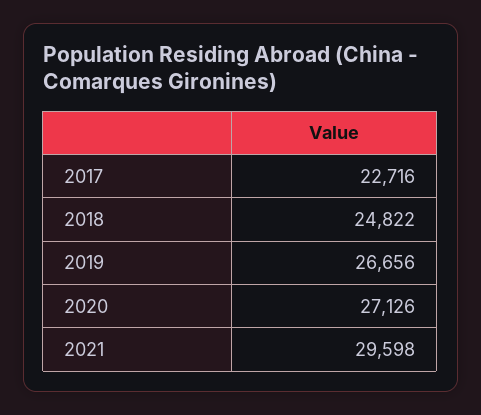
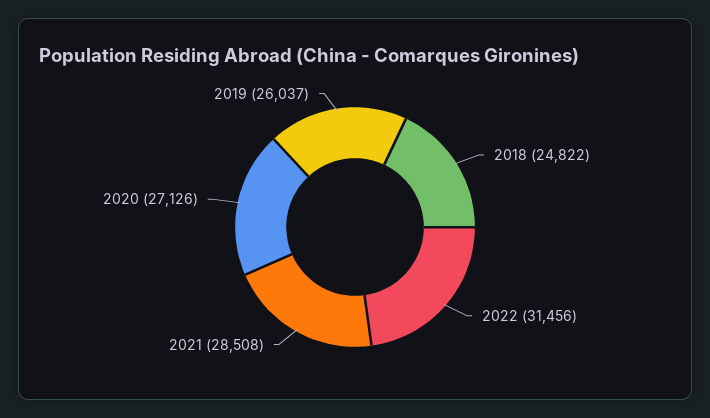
2017: 22716 -> none
2019: 26656 -> 26037
2021: 29598 -> 28508
2022: none -> 31456

